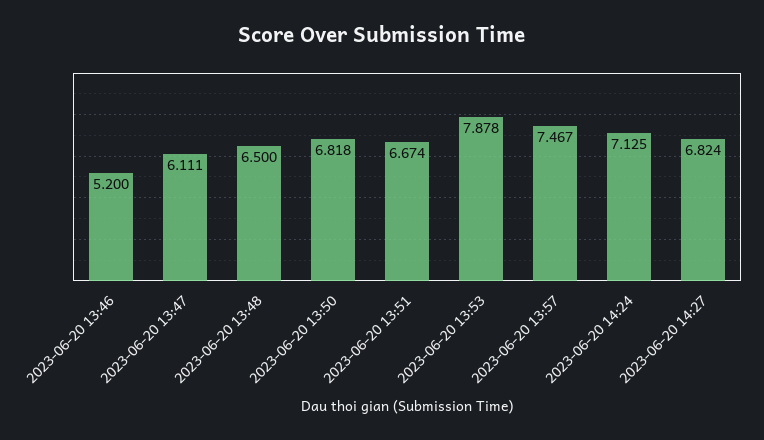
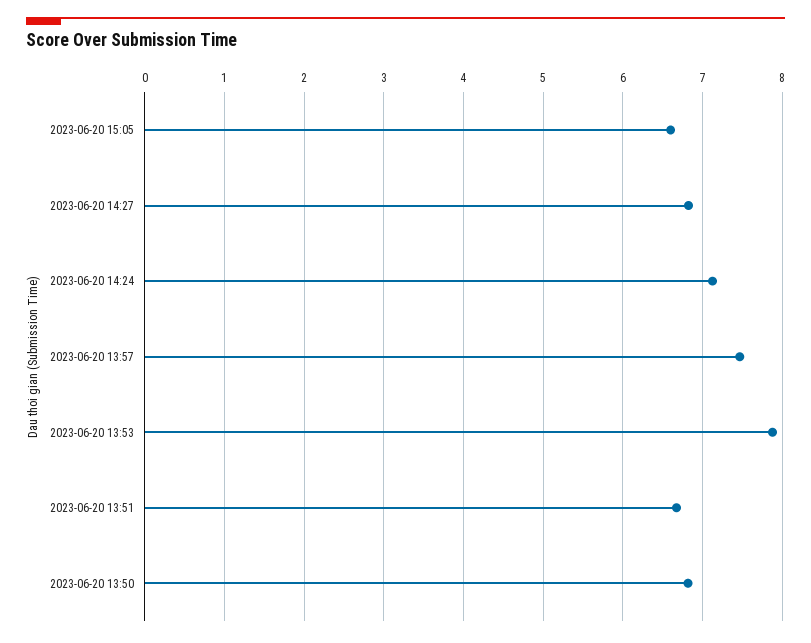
2023-06-20 13:46: 5.2 -> none
2023-06-20 13:47: 6.111 -> none
2023-06-20 13:48: 6.5 -> none
2023-06-20 15:05: none -> 6.6

